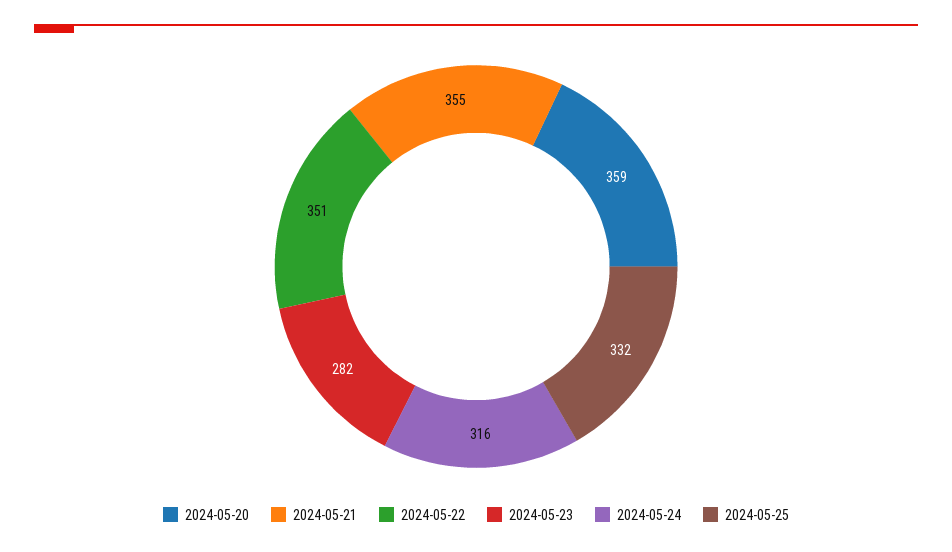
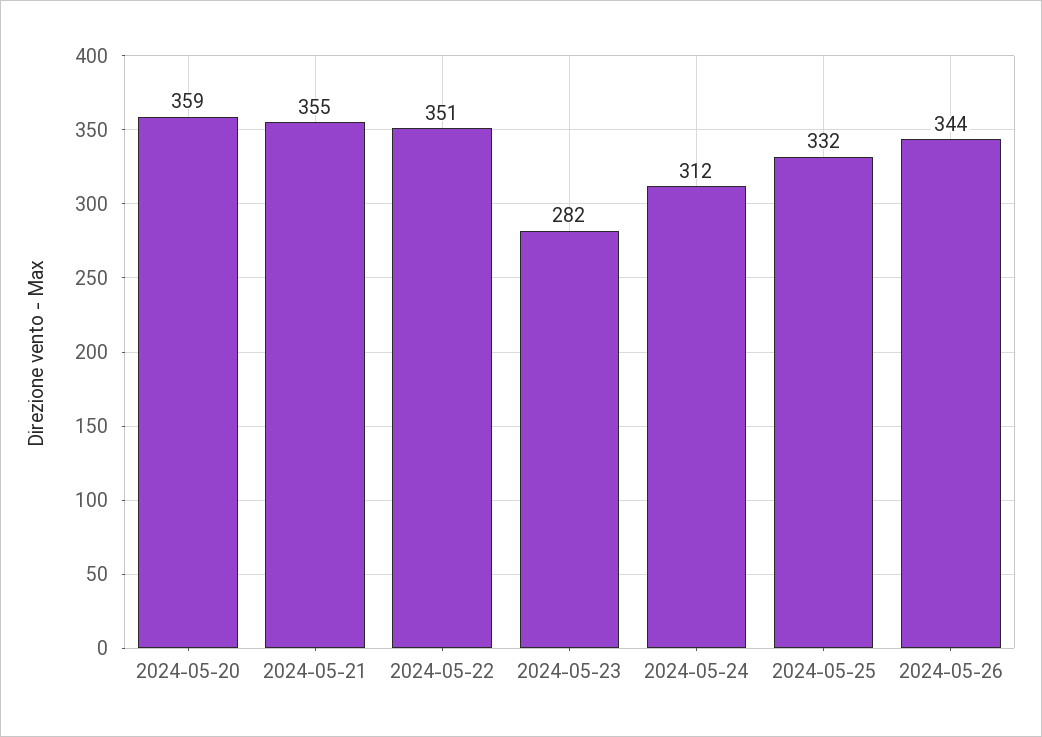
2024-05-24: 316 -> 312
2024-05-26: none -> 344

